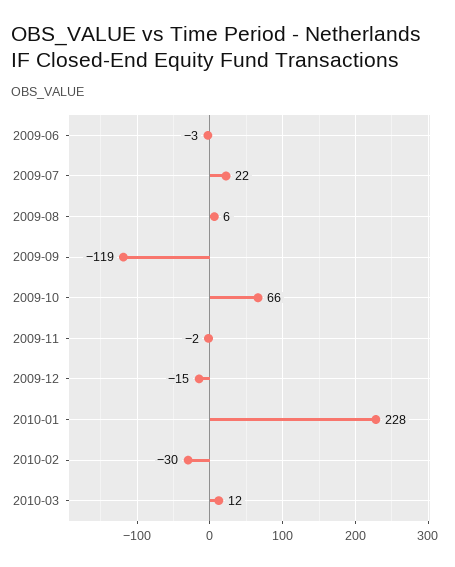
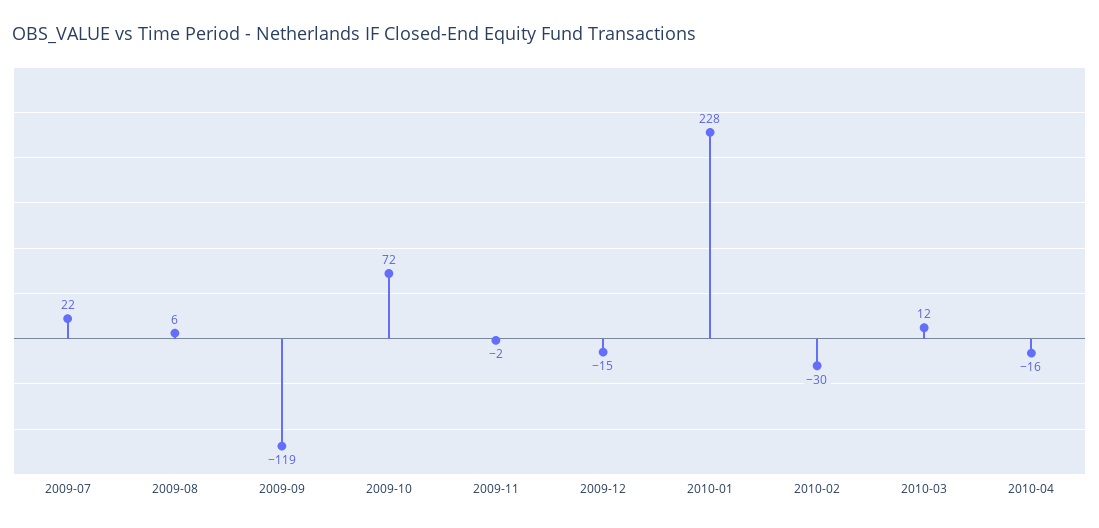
2009-06: -3 -> none
2009-10: 66 -> 72
2010-04: none -> -16

